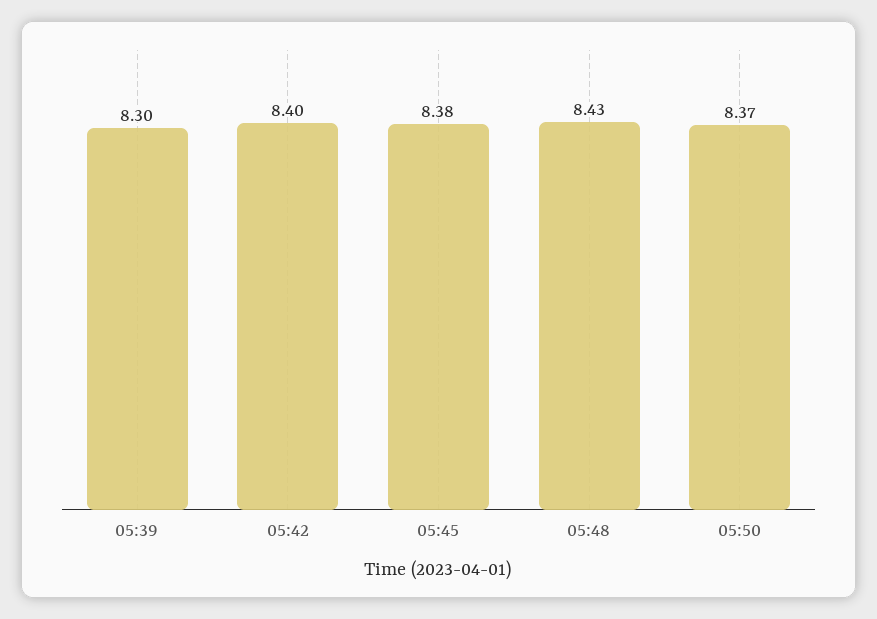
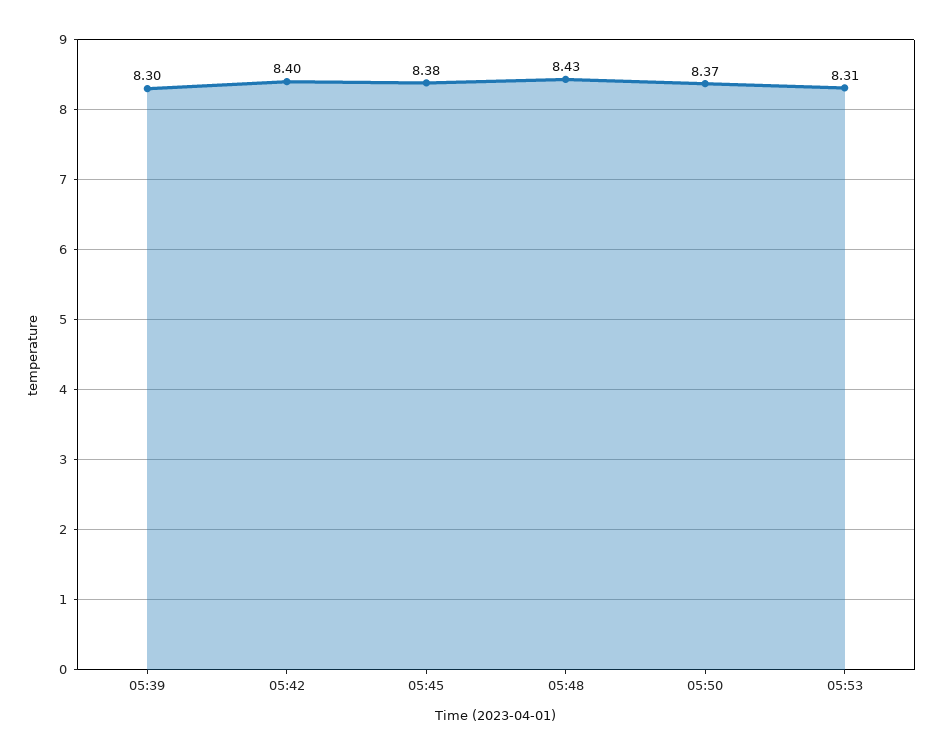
05:53: none -> 8.31

